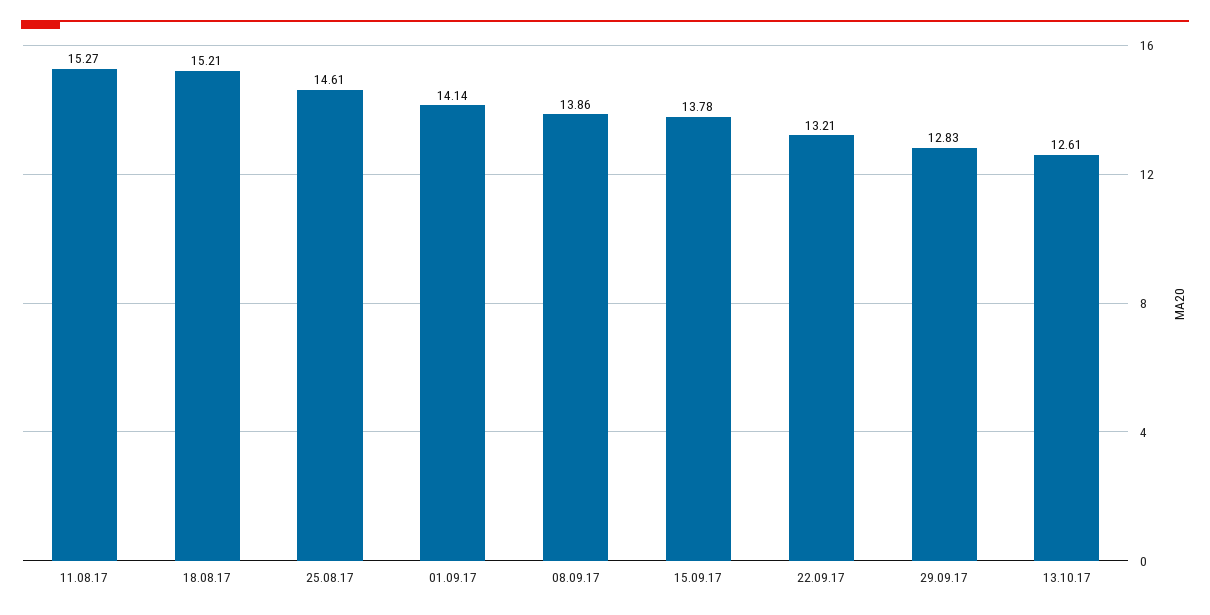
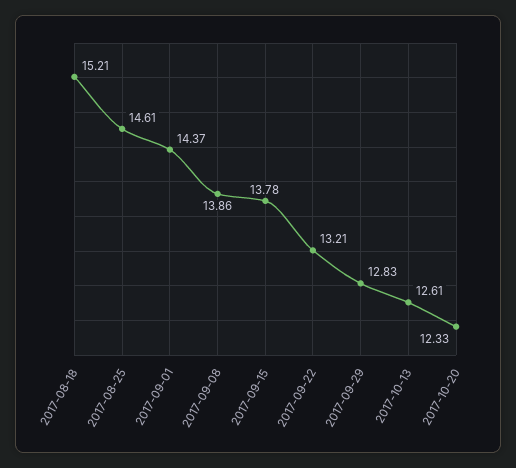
11.08.17: 15.27 -> none
01.09.17: 14.14 -> 14.37
2017-10-20: none -> 12.33

